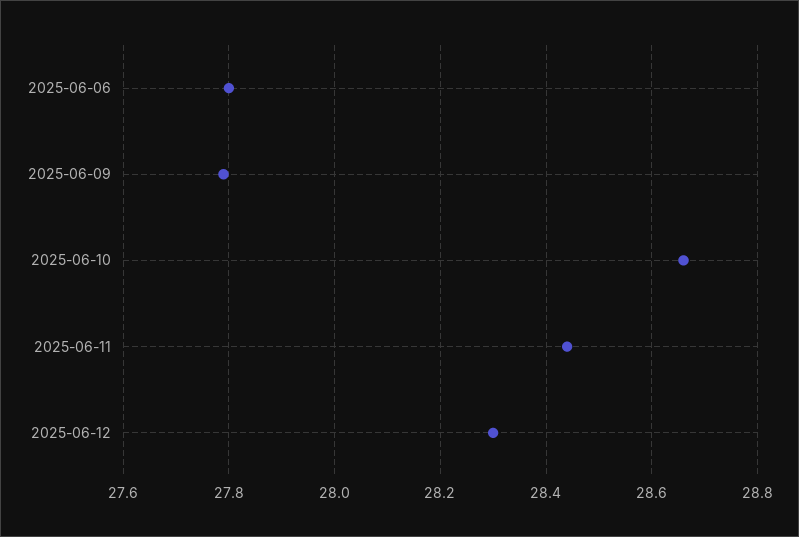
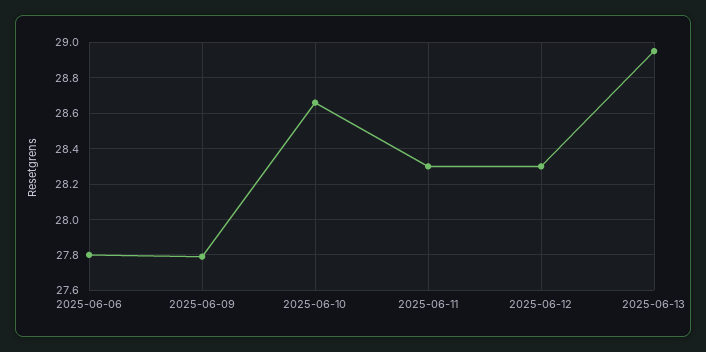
2025-06-11: 28.45 -> 28.3
2025-06-13: none -> 28.95

